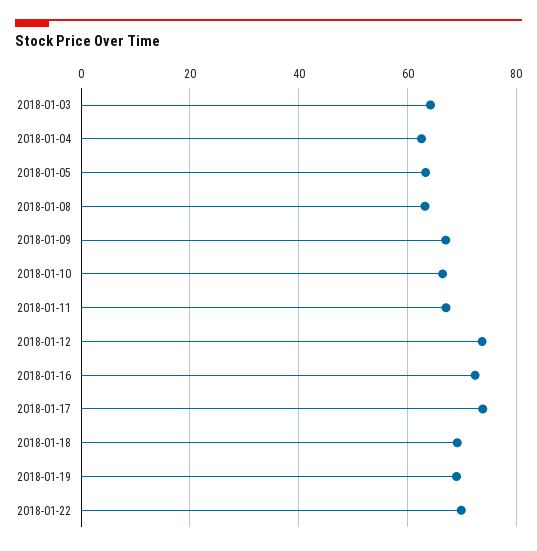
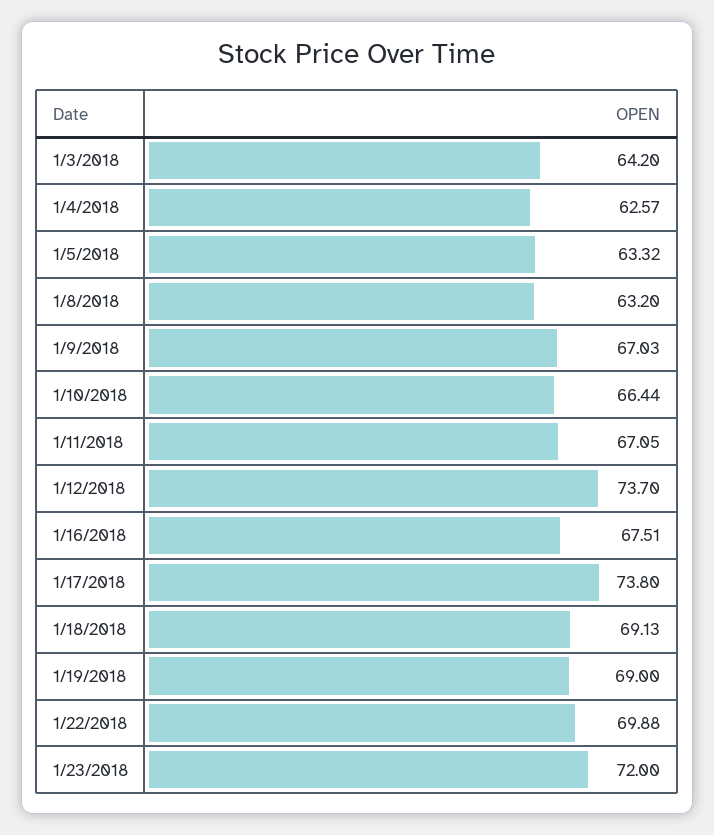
2018-01-16: 72 -> 67.51
1/23/2018: none -> 72

